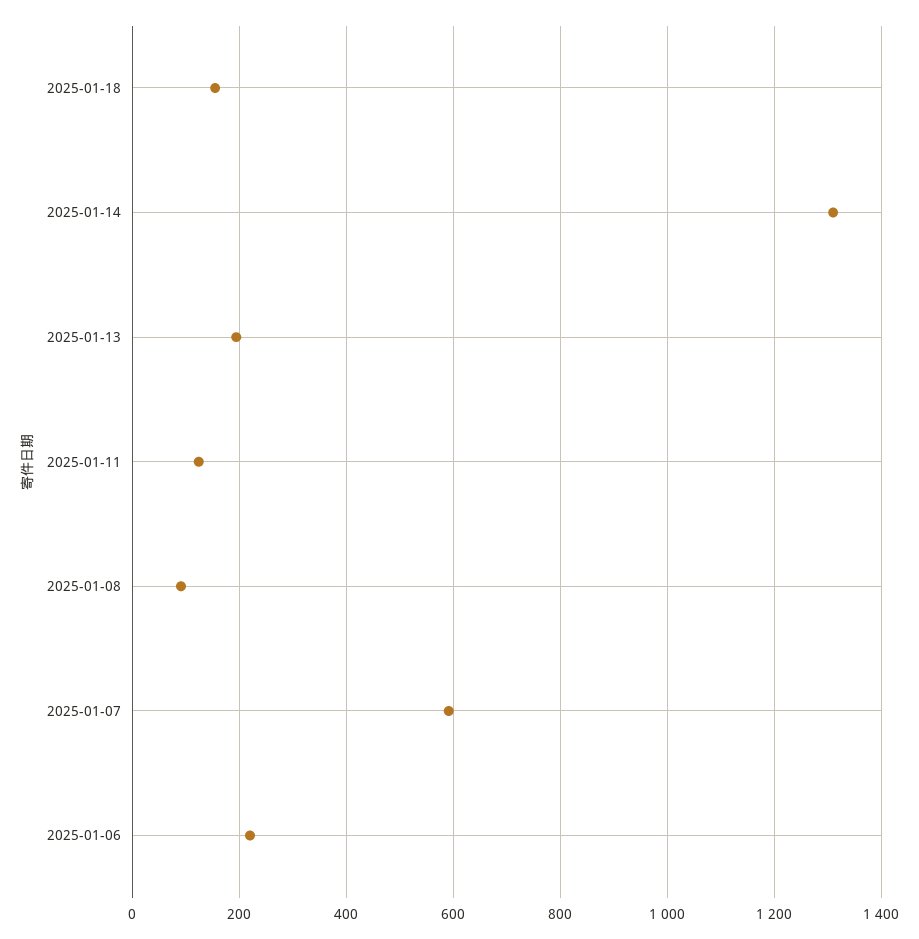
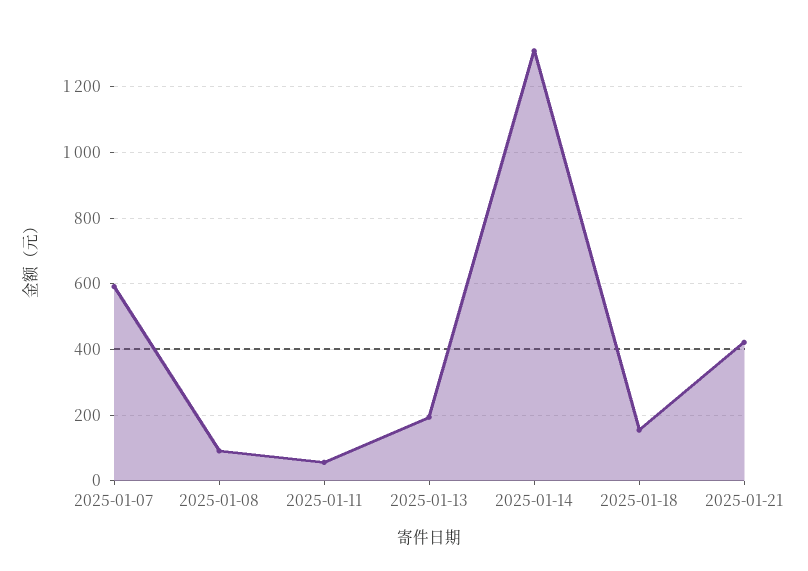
2025-01-11: 120 -> 60
2025-01-06: 220 -> none
2025-01-21: none -> 420

